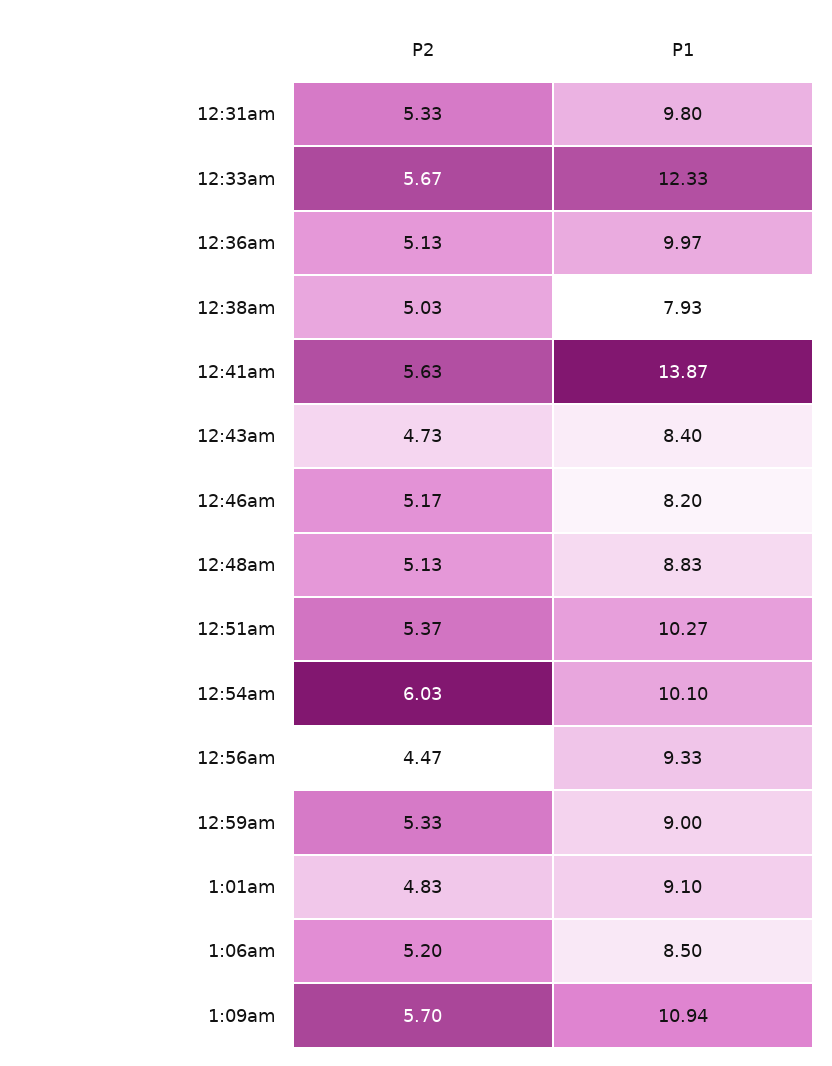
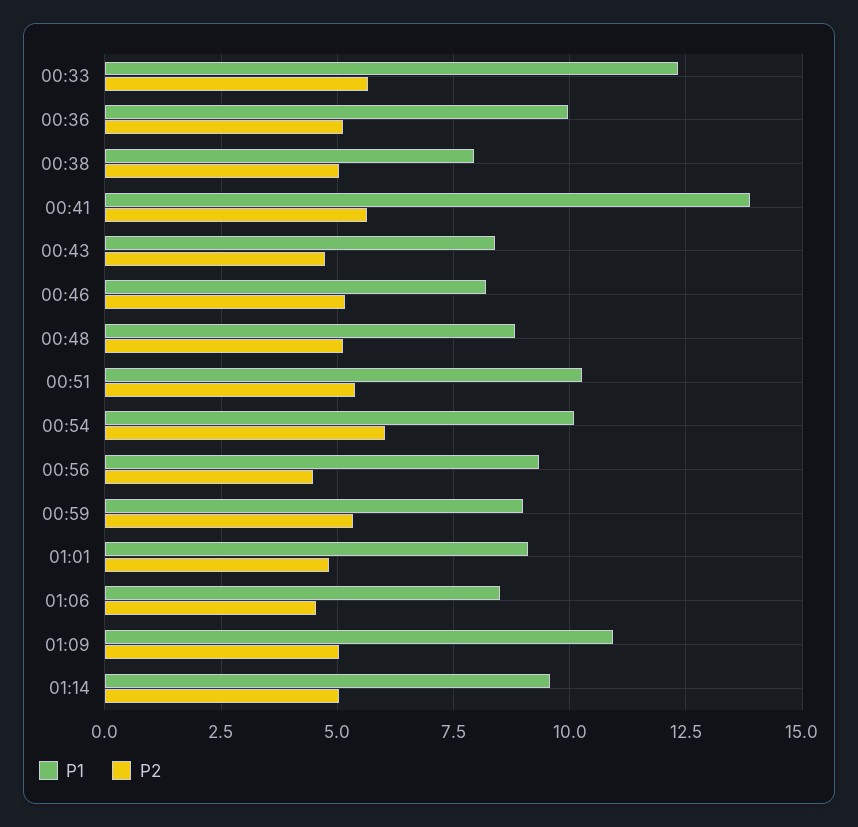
P2, 12:31am: 5.33 -> none
P1, 12:31am: 9.8 -> none
P2, 1:06am: 5.2 -> 4.5
P2, 1:09am: 5.7 -> 5
P1, 01:14: none -> 9.5
P2, 01:14: none -> 5

